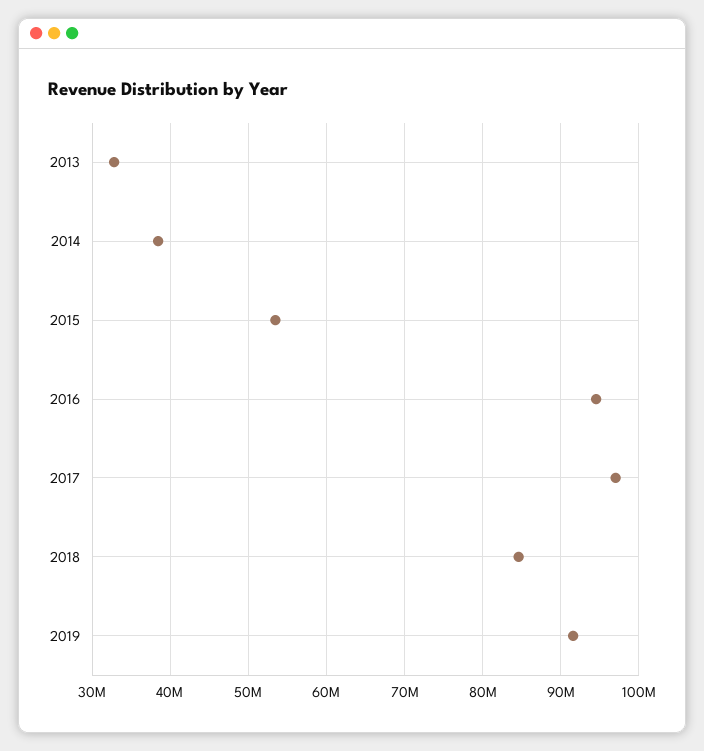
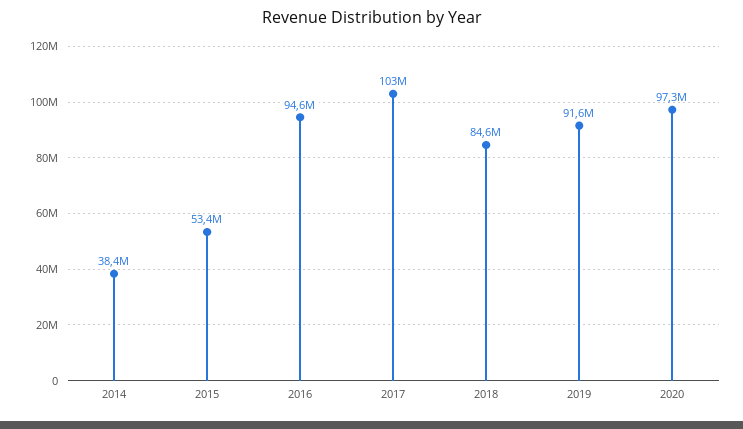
2013: 33000000 -> none
2017: 97000000 -> 103000000
2020: none -> 97300000

